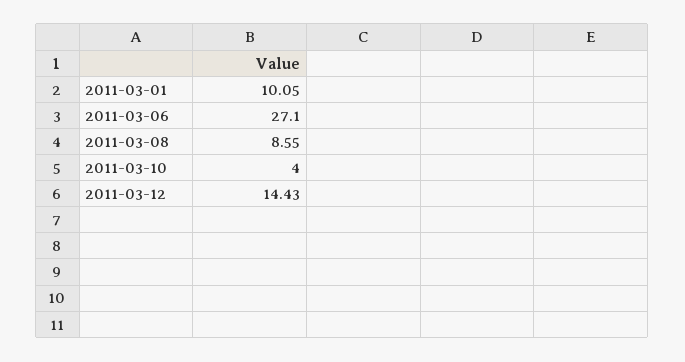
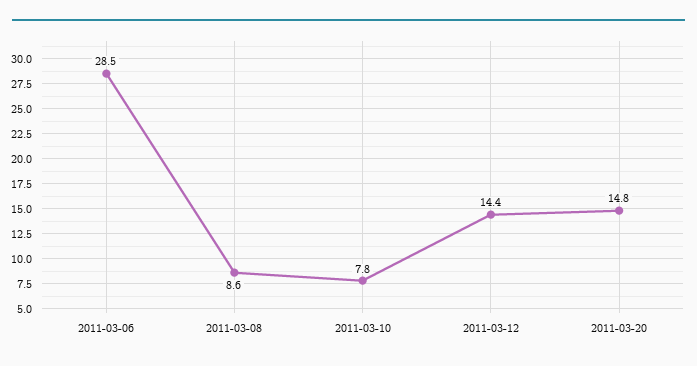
2011-03-01: 10.05 -> none
2011-03-06: 27.1 -> 28.5
2011-03-10: 4 -> 7.8
2011-03-20: none -> 14.8

